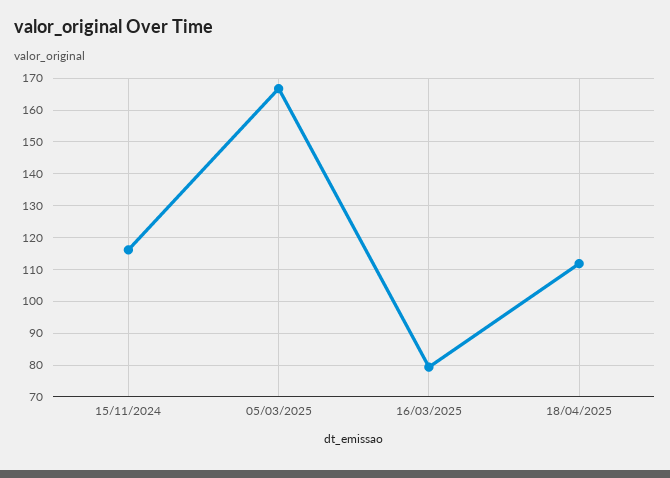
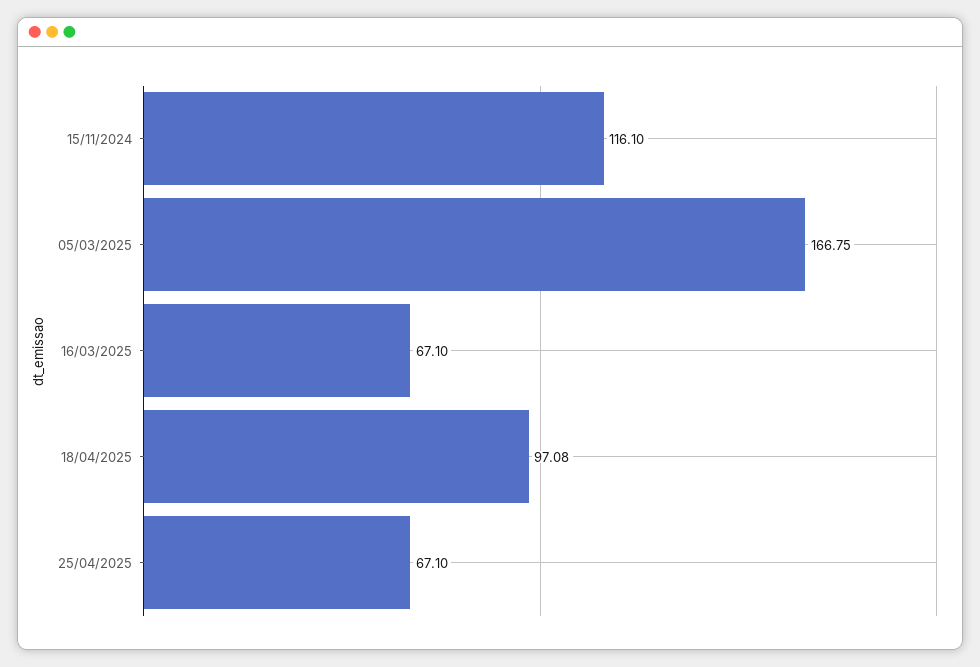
16/03/2025: 80 -> 67.1
18/04/2025: 112 -> 97.08
25/04/2025: none -> 67.1

